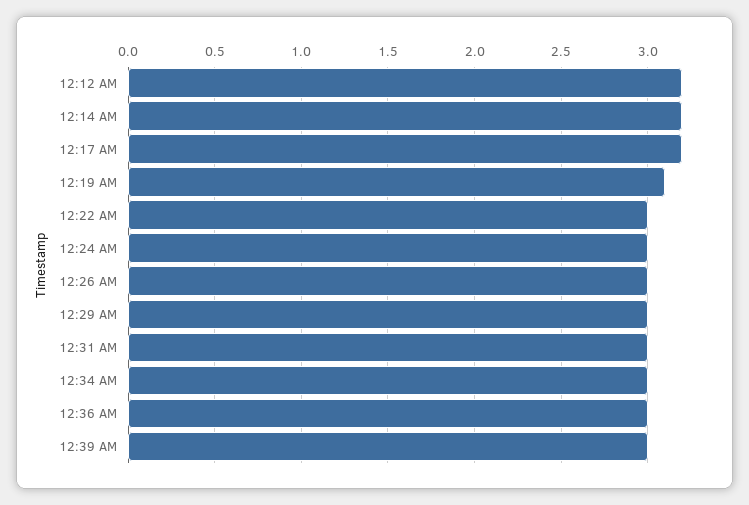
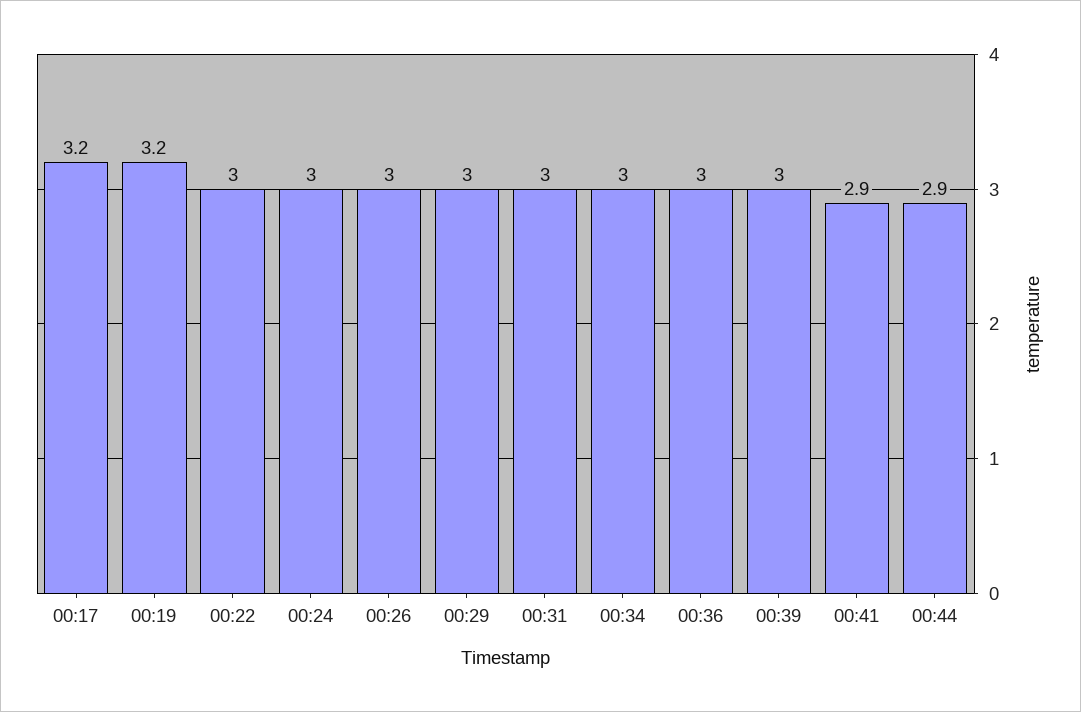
12:12 AM: 3.2 -> none
12:14 AM: 3.2 -> none
12:19 AM: 3.1 -> 3.2
00:41: none -> 2.9
00:44: none -> 2.9

